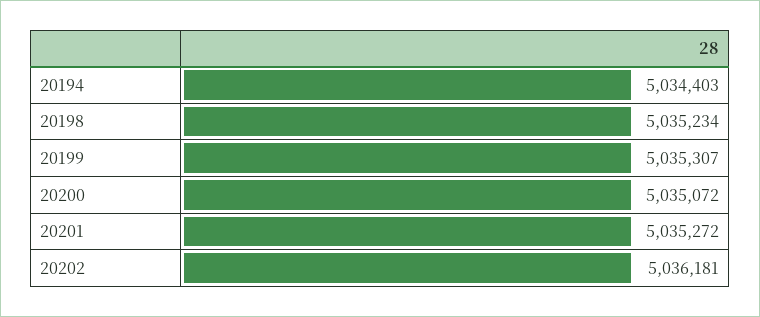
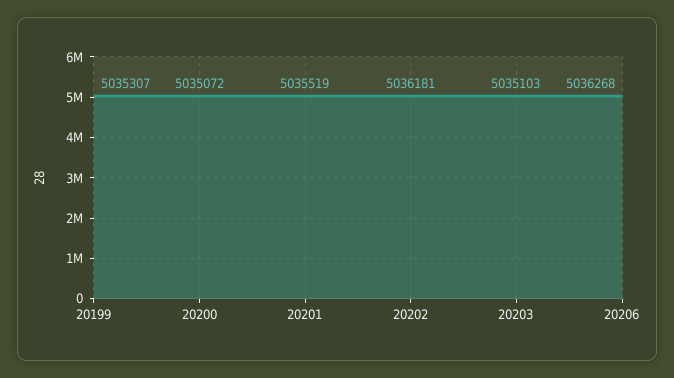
20194: 5034403 -> none
20198: 5035234 -> none
20201: 5035272 -> 5035519
20203: none -> 5035103
20206: none -> 5036268

